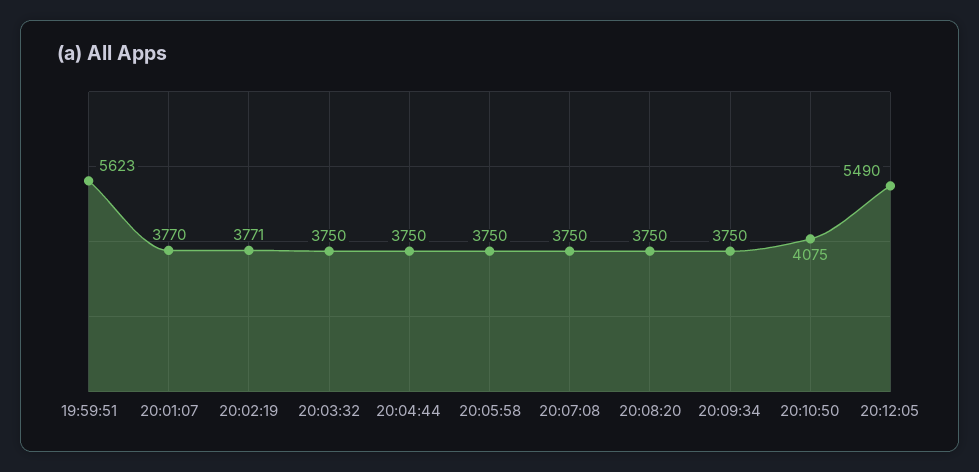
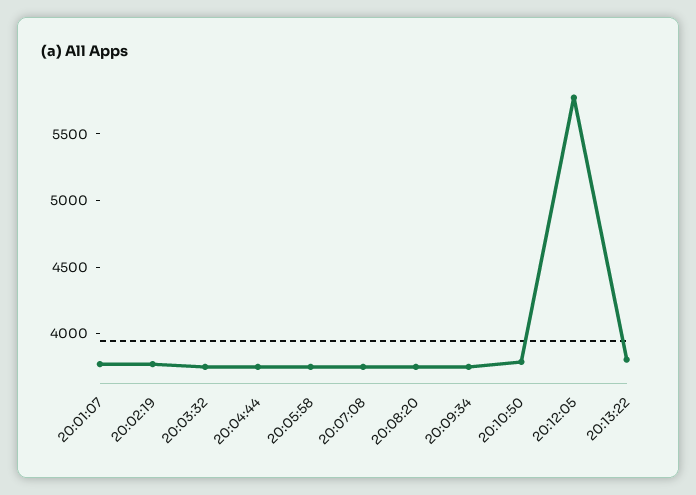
19:59:51: 5623 -> none
20:10:50: 4075 -> 3800
20:12:05: 5490 -> 5800
20:13:22: none -> 3800

